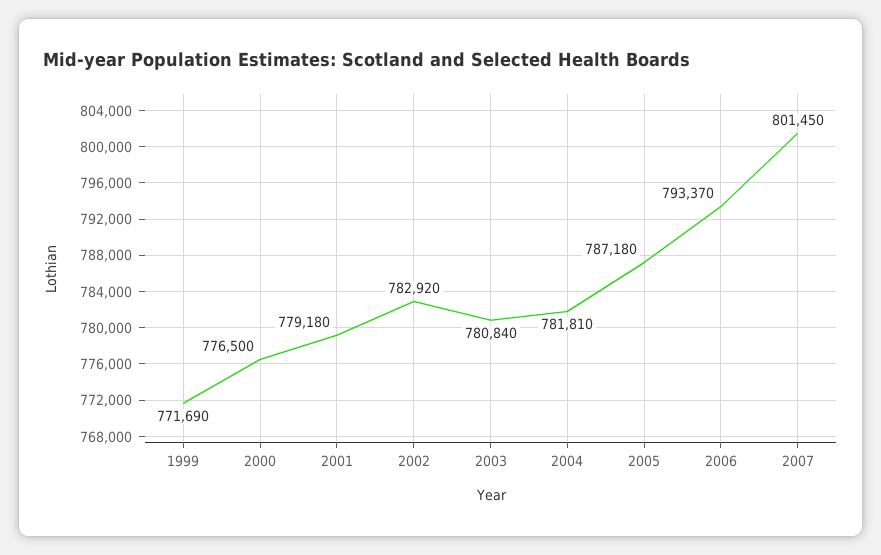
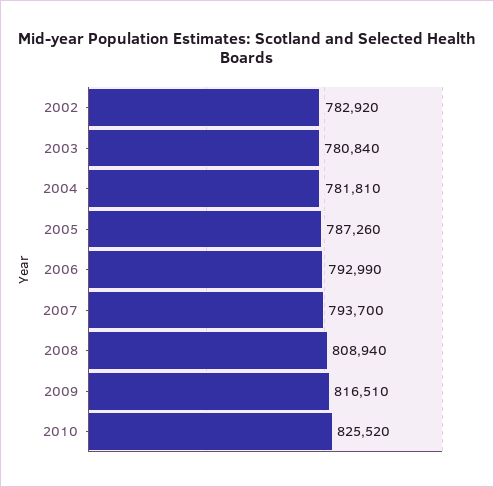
1999: 771690 -> none
2000: 776500 -> none
2001: 779180 -> none
2005: 787180 -> 787260
2006: 793370 -> 792990
2007: 801450 -> 793700
2008: none -> 808940
2009: none -> 816510
2010: none -> 825520

